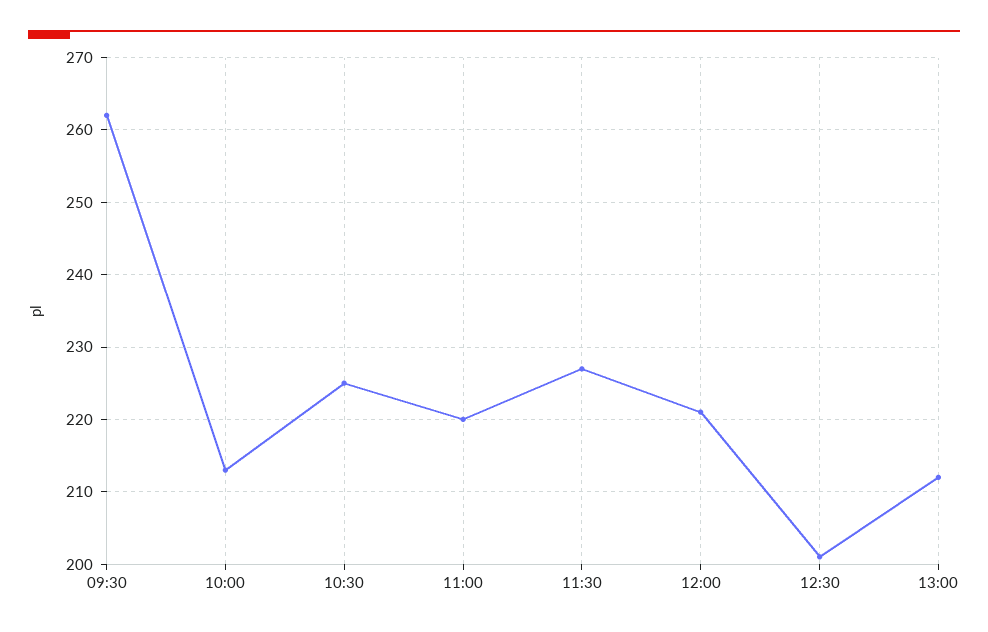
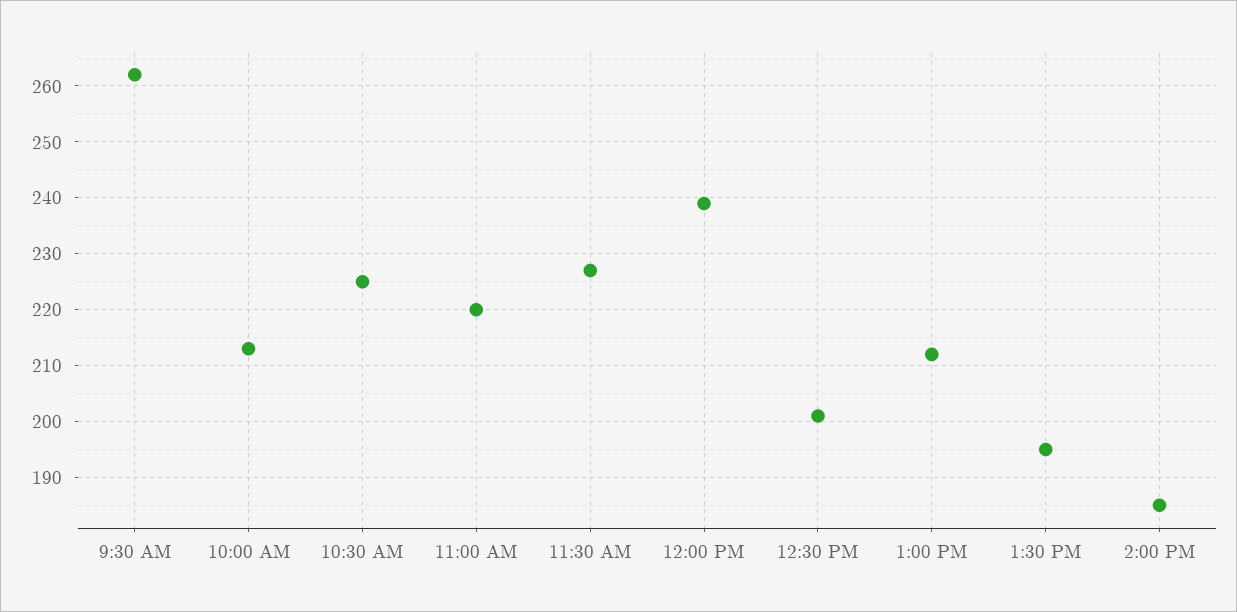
12:00: 221 -> 240
1:30 PM: none -> 195
2:00 PM: none -> 185

